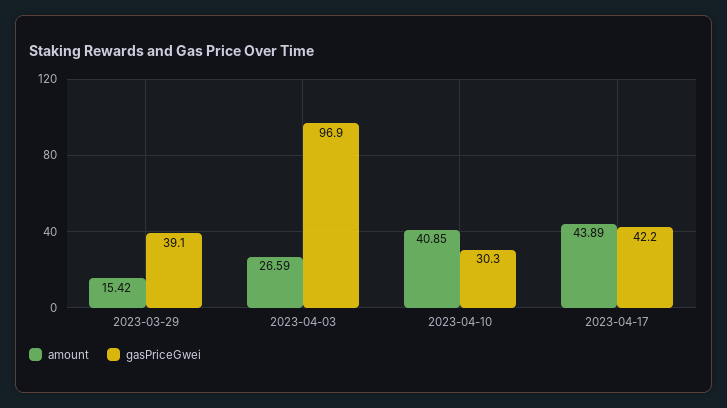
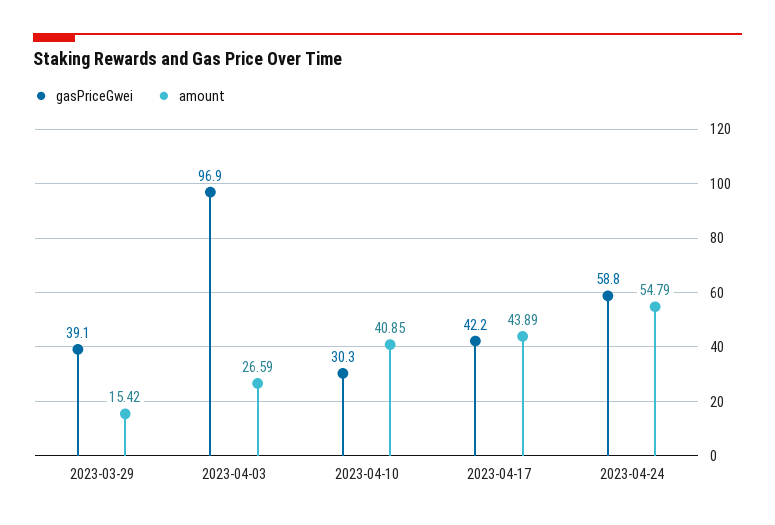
gasPriceGwei, 2023-04-24: none -> 58.8
amount, 2023-04-24: none -> 54.79

